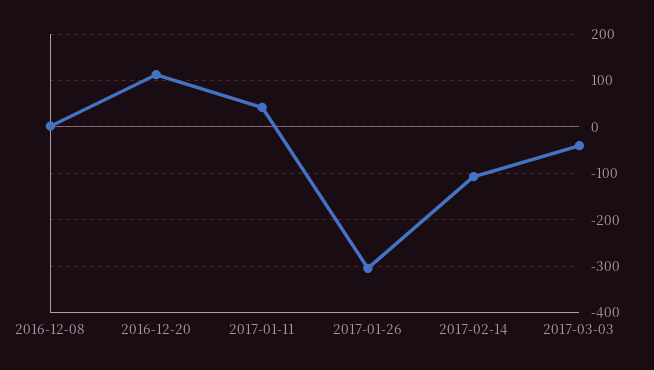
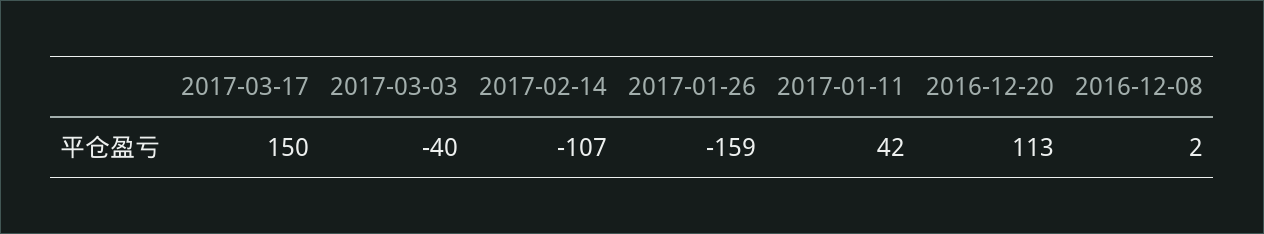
2017-01-26: -300 -> -159
2017-03-17: none -> 150

